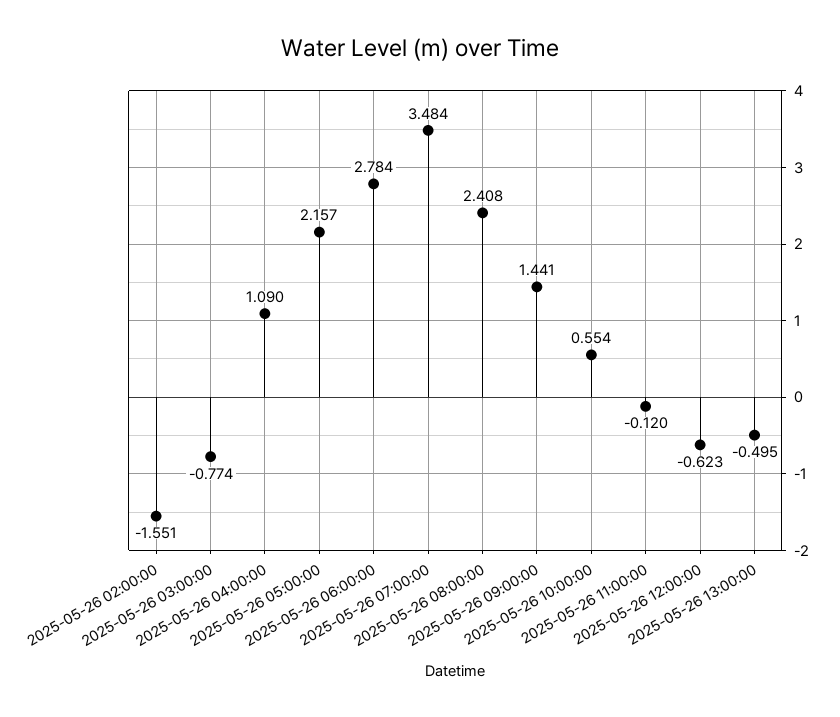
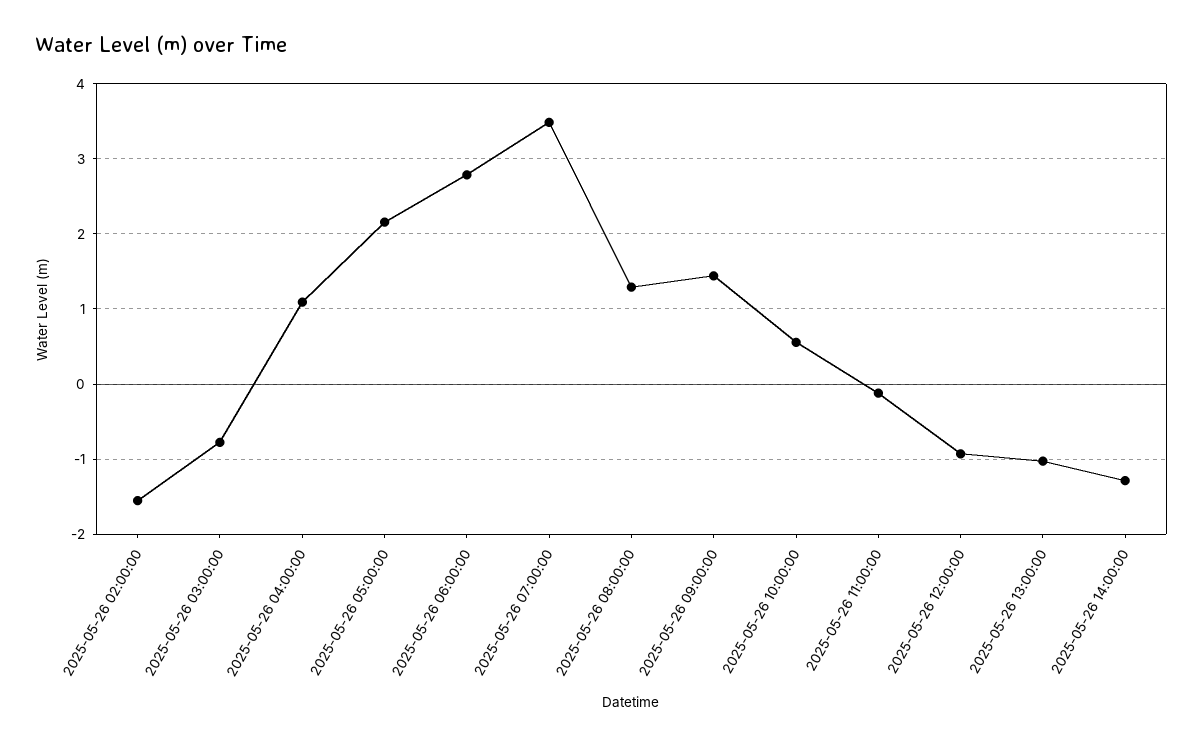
2025-05-26 08:00:00: 2.408 -> 1.3
2025-05-26 12:00:00: -0.623 -> -0.9
2025-05-26 13:00:00: -0.495 -> -1
2025-05-26 14:00:00: none -> -1.3

